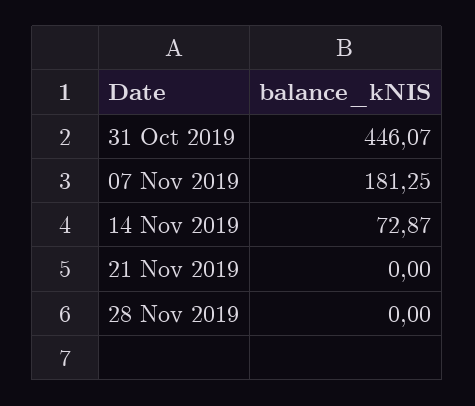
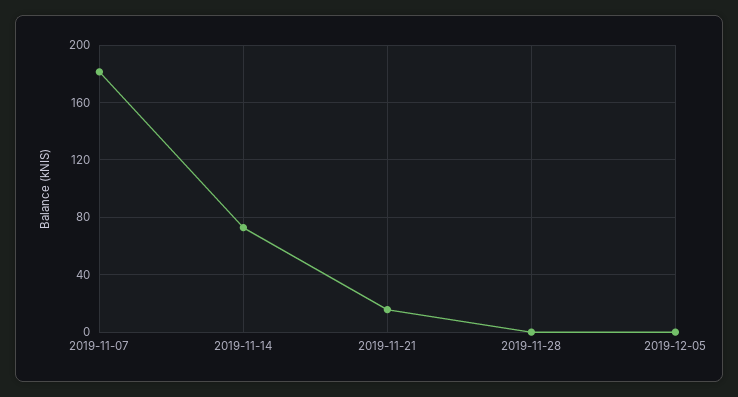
31 Oct 2019: 446.07 -> none
21 Nov 2019: 0 -> 15
2019-12-05: none -> 0

